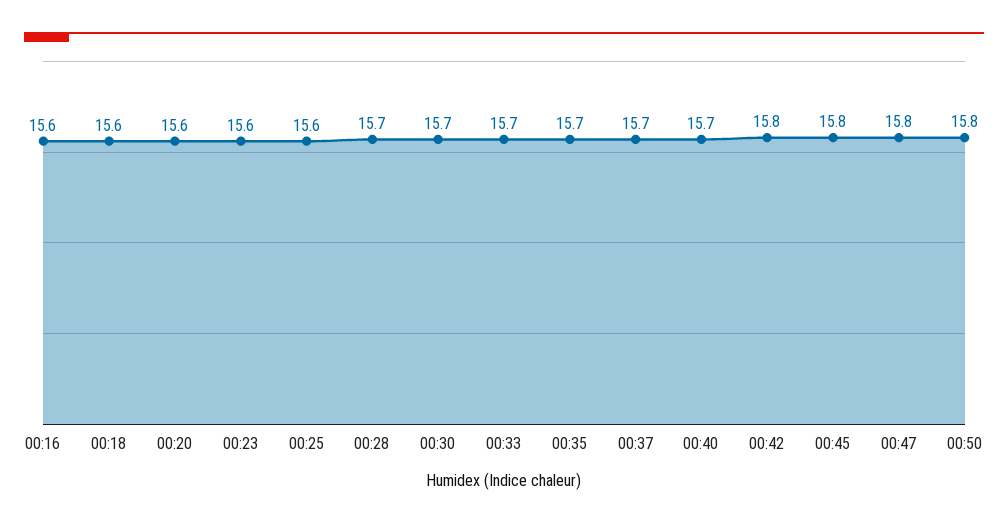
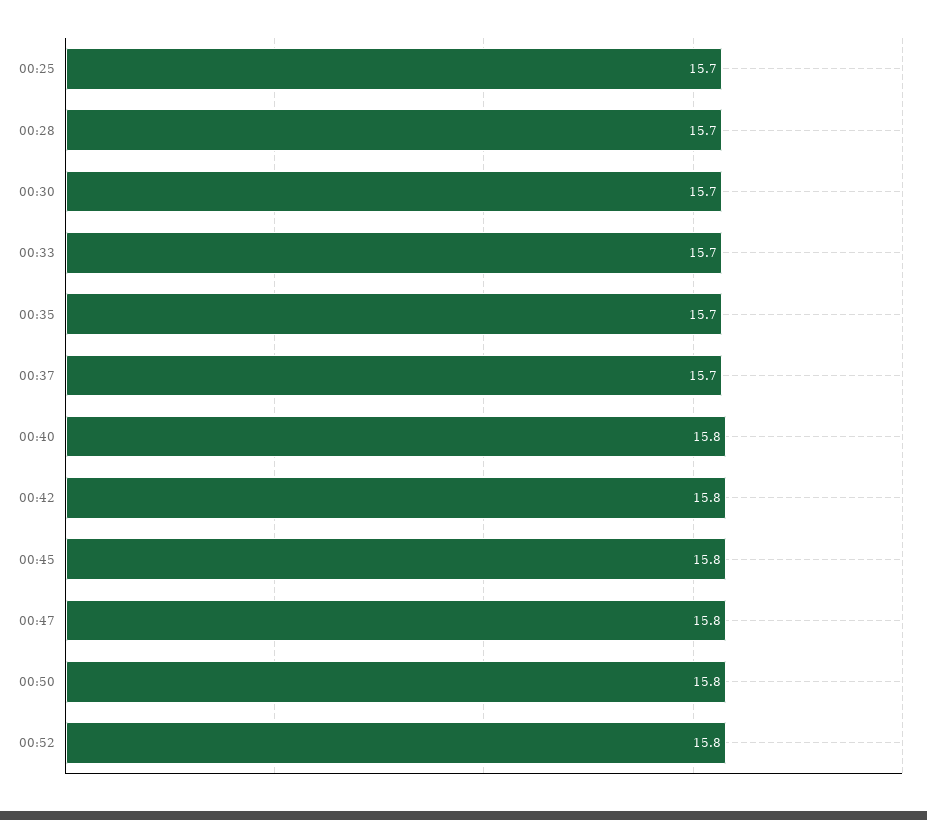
00:16: 15.6 -> none
00:18: 15.6 -> none
00:20: 15.6 -> none
00:23: 15.6 -> none
00:25: 15.6 -> 15.7
00:40: 15.7 -> 15.8
00:52: none -> 15.8

